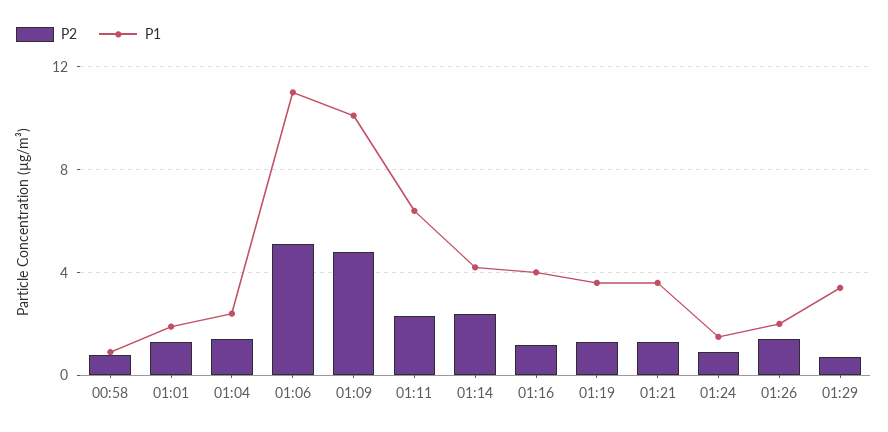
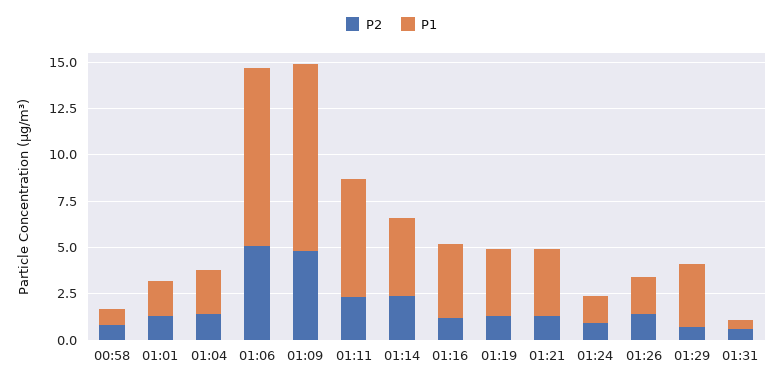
P1, 01:06: 11 -> 9.5
P2, 01:31: none -> 0.5
P1, 01:31: none -> 0.5

